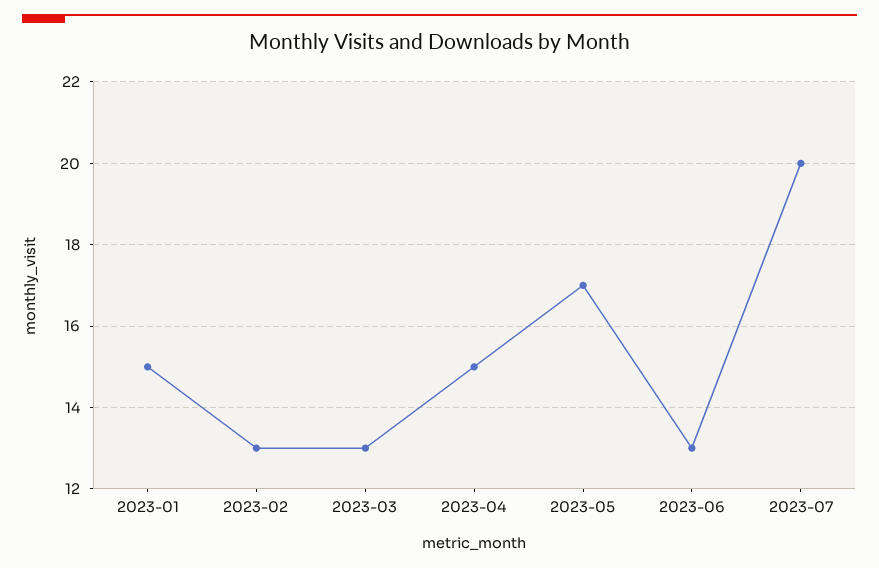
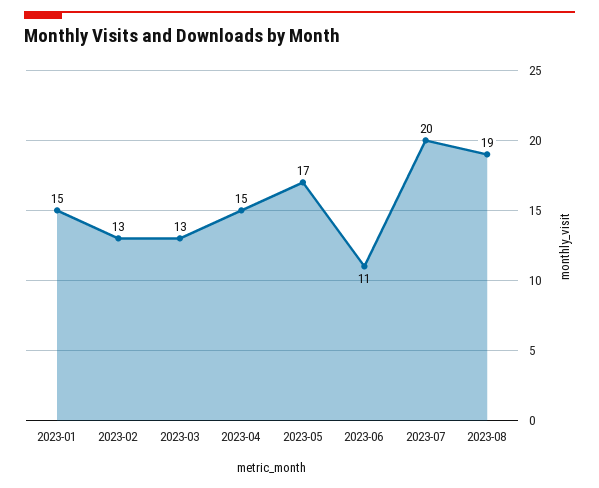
2023-06: 13 -> 11
2023-08: none -> 19

